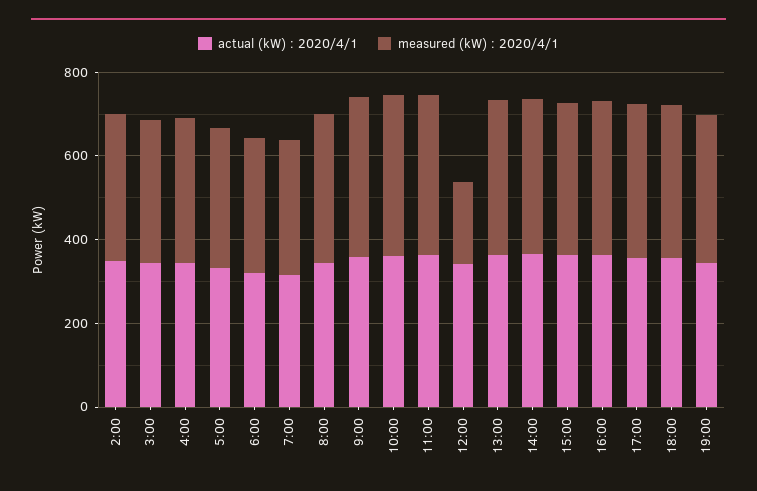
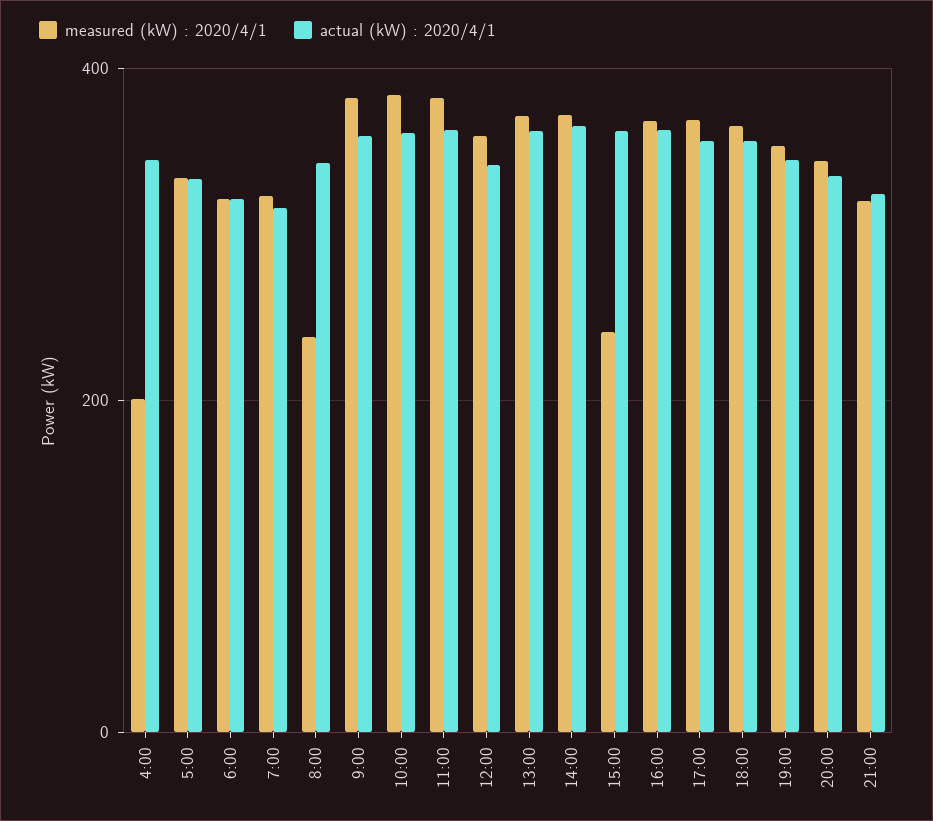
actual (kW) : 2020/4/1, 2:00: 350 -> none
measured (kW) : 2020/4/1, 2:00: 350 -> none
actual (kW) : 2020/4/1, 3:00: 350 -> none
measured (kW) : 2020/4/1, 3:00: 350 -> none
measured (kW) : 2020/4/1, 4:00: 350 -> 200
measured (kW) : 2020/4/1, 8:00: 350 -> 240
measured (kW) : 2020/4/1, 12:00: 200 -> 360
measured (kW) : 2020/4/1, 15:00: 350 -> 240
measured (kW) : 2020/4/1, 20:00: none -> 340
actual (kW) : 2020/4/1, 20:00: none -> 340
measured (kW) : 2020/4/1, 21:00: none -> 320
actual (kW) : 2020/4/1, 21:00: none -> 320

